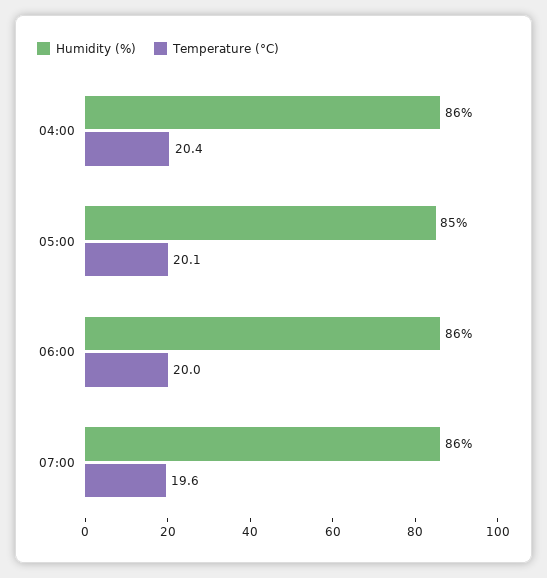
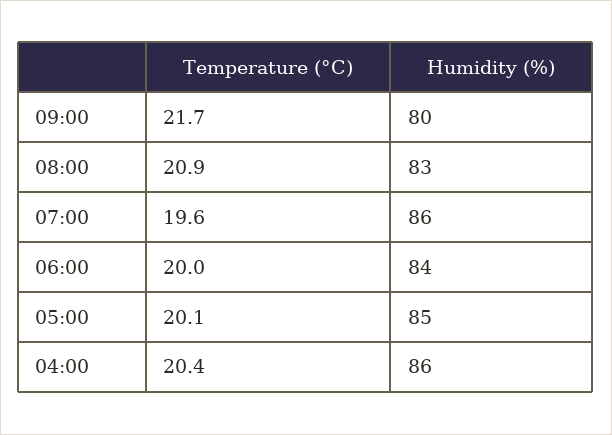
Humidity (%), 06:00: 86 -> 84
Temperature (°C), 09:00: none -> 21.7
Humidity (%), 09:00: none -> 80
Temperature (°C), 08:00: none -> 20.9
Humidity (%), 08:00: none -> 83

